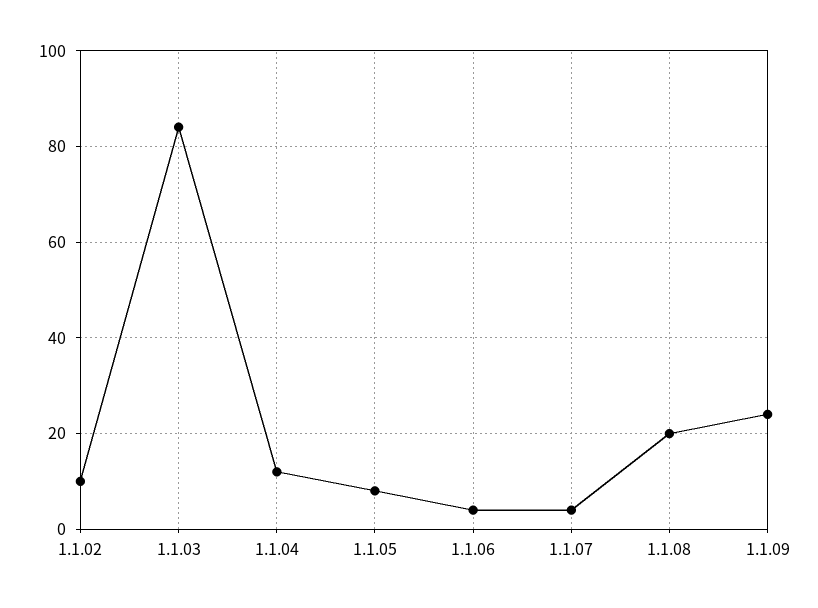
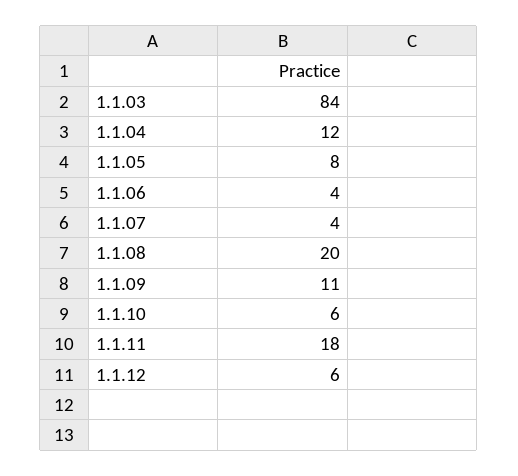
1.1.02: 10 -> none
1.1.09: 25 -> 11
1.1.10: none -> 6
1.1.11: none -> 18
1.1.12: none -> 6

